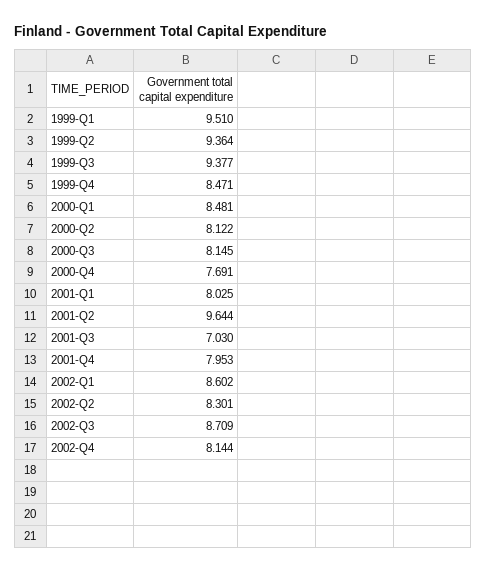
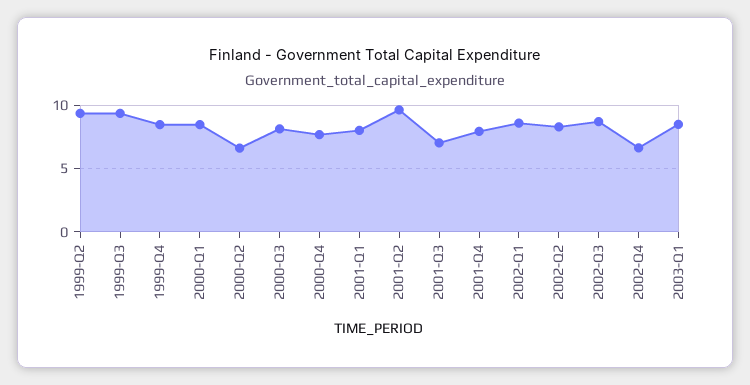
1999-Q1: 9.51 -> none
2000-Q2: 8.122 -> 6.5
2002-Q4: 8.144 -> 6.5
2003-Q1: none -> 8.5

